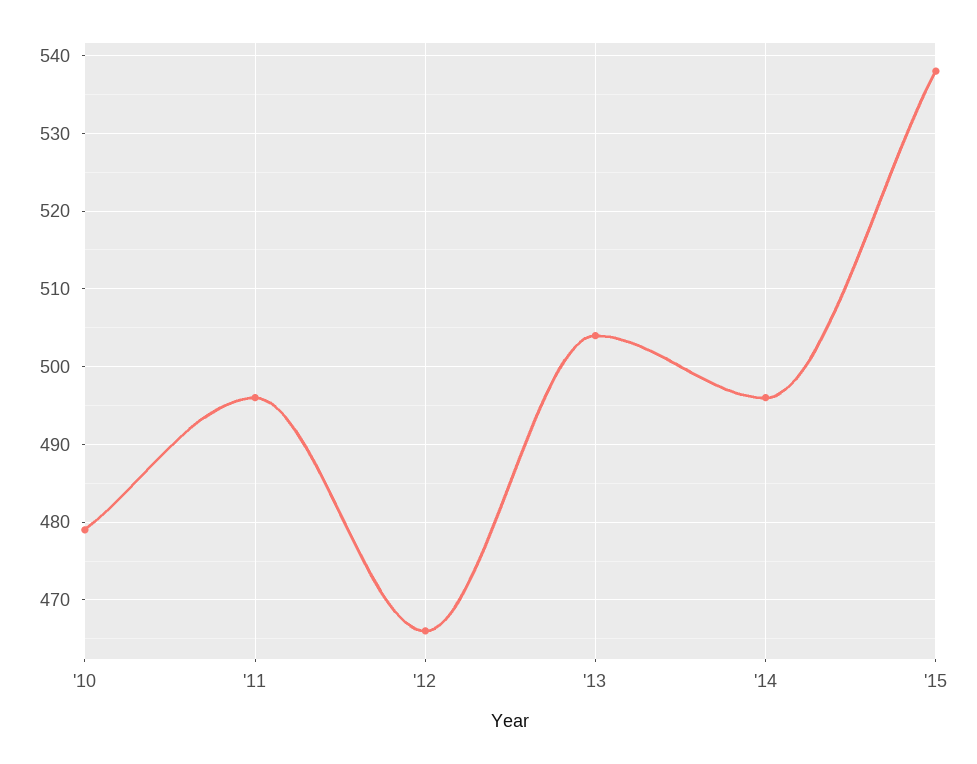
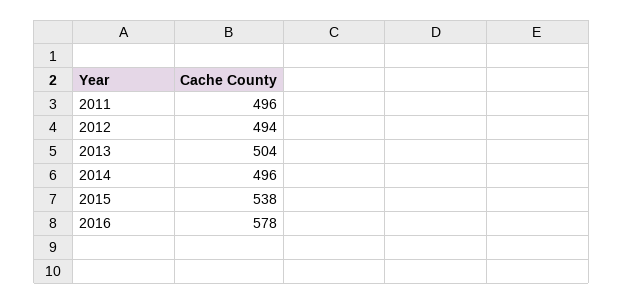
'10: 479 -> none
'12: 466 -> 494
2016: none -> 578

